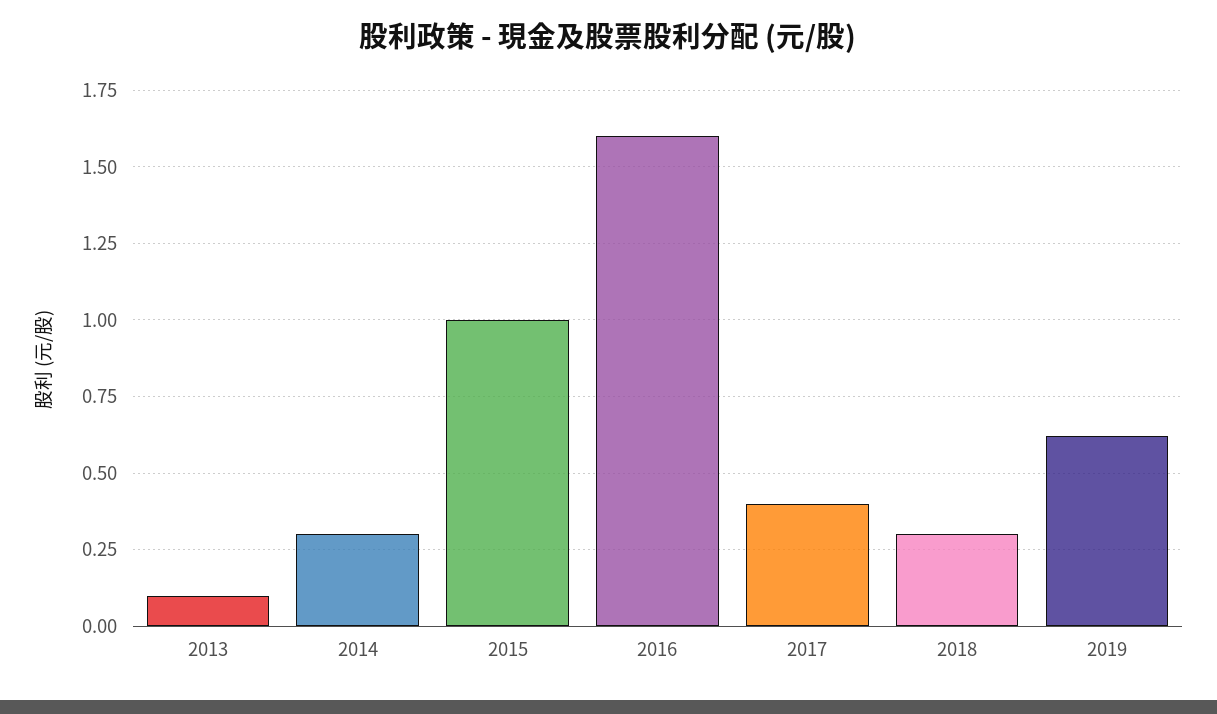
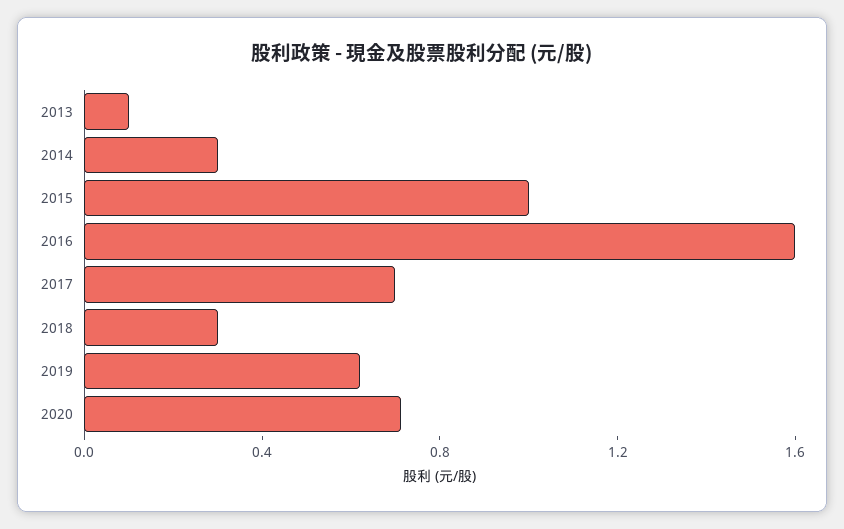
2017: 0.4 -> 0.7
2020: none -> 0.7

